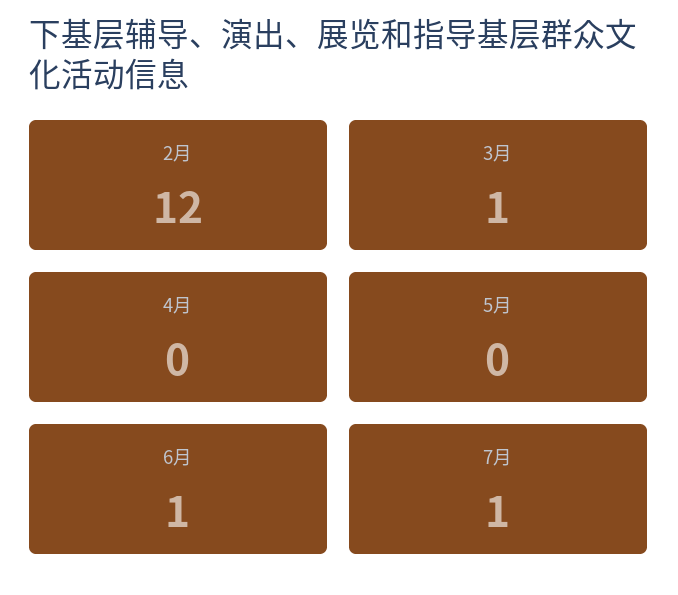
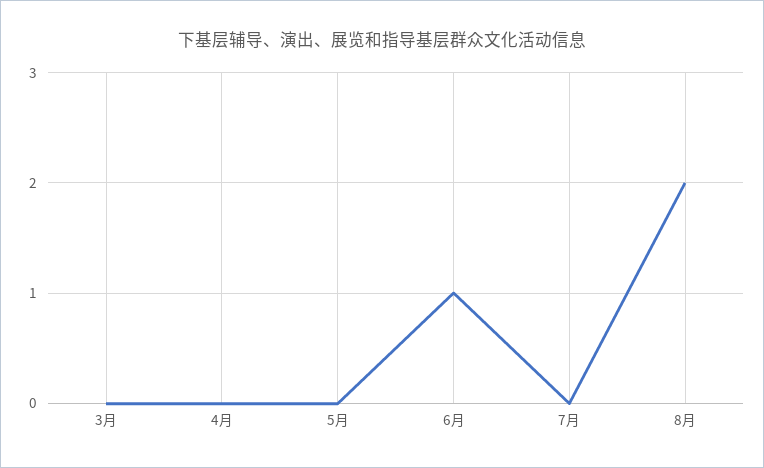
2月: 12 -> none
3月: 1 -> 0
7月: 1 -> 0
8月: none -> 2

